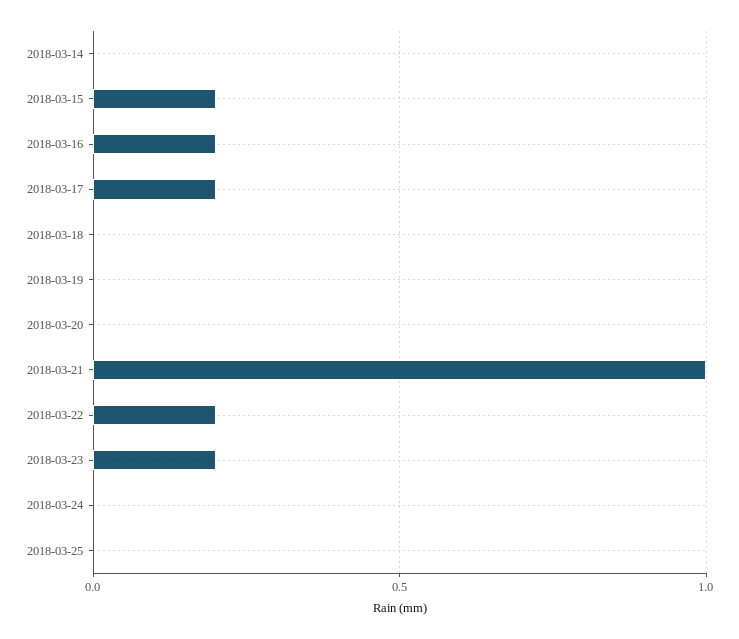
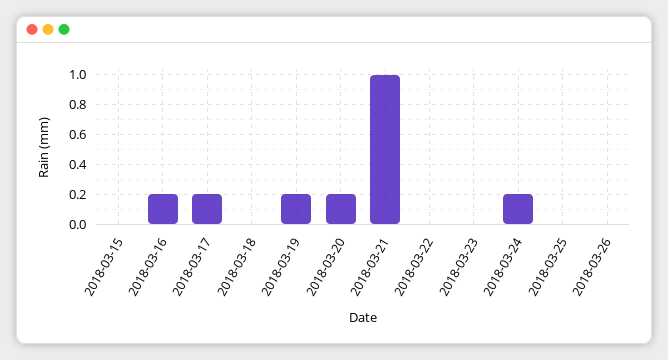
2018-03-14: 0 -> none
2018-03-15: 0.2 -> 0
2018-03-19: 0 -> 0.2
2018-03-20: 0 -> 0.2
2018-03-22: 0.2 -> 0
2018-03-23: 0.2 -> 0
2018-03-24: 0 -> 0.2
2018-03-26: none -> 0

